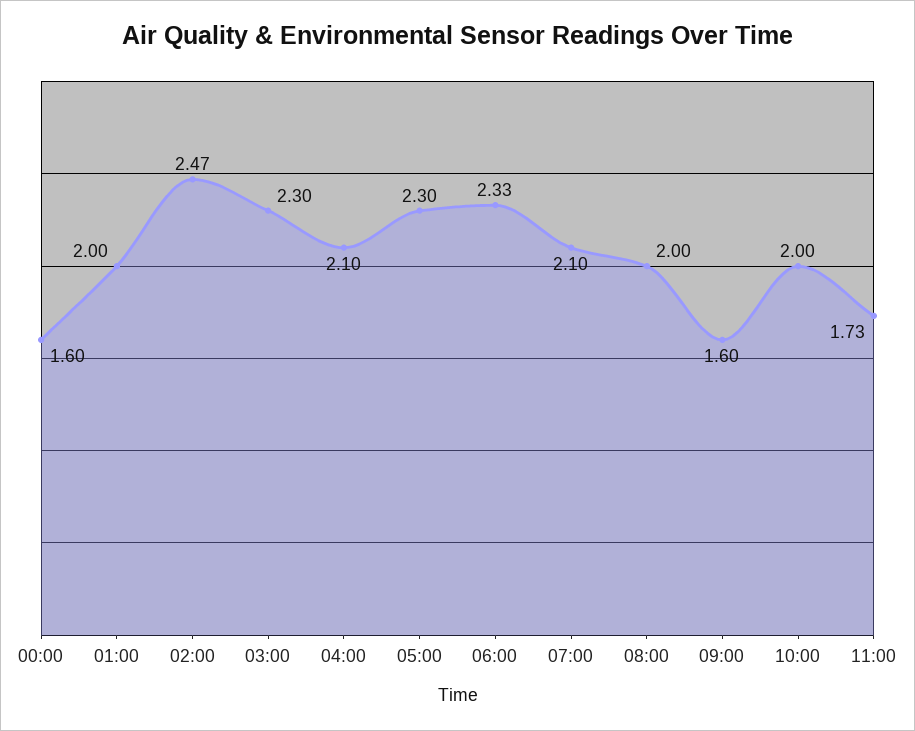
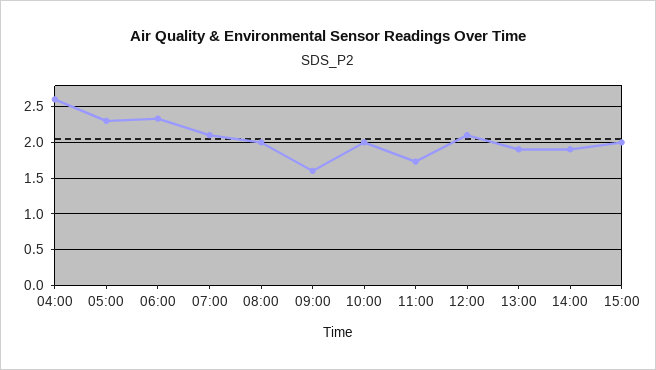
00:00: 1.6 -> none
01:00: 2 -> none
02:00: 2.47 -> none
03:00: 2.3 -> none
04:00: 2.1 -> 2.6
12:00: none -> 2.1
13:00: none -> 1.9
14:00: none -> 1.9
15:00: none -> 2

